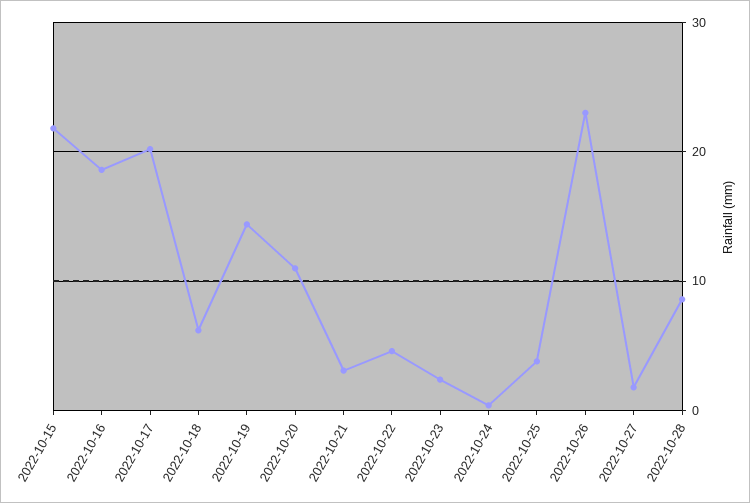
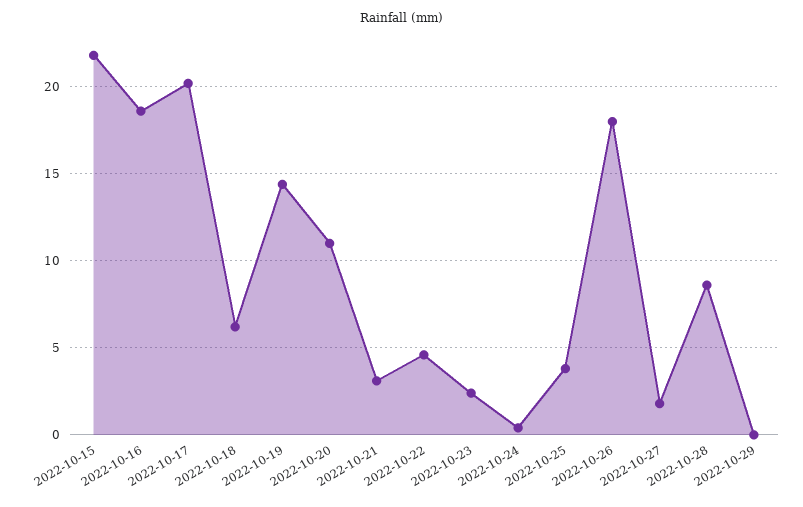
2022-10-26: 23 -> 18
2022-10-29: none -> 0

